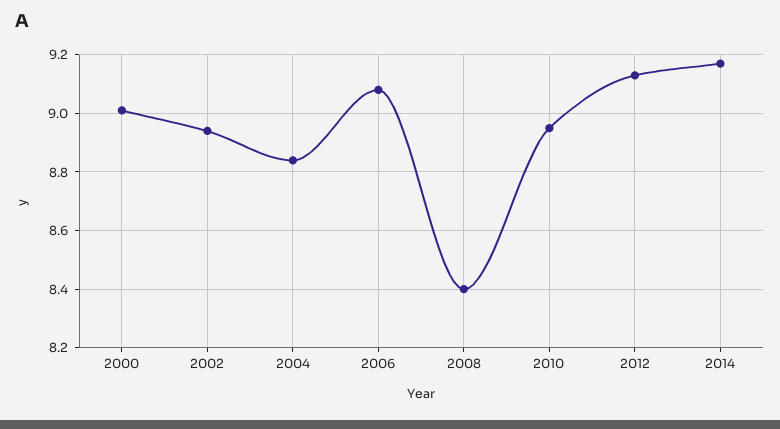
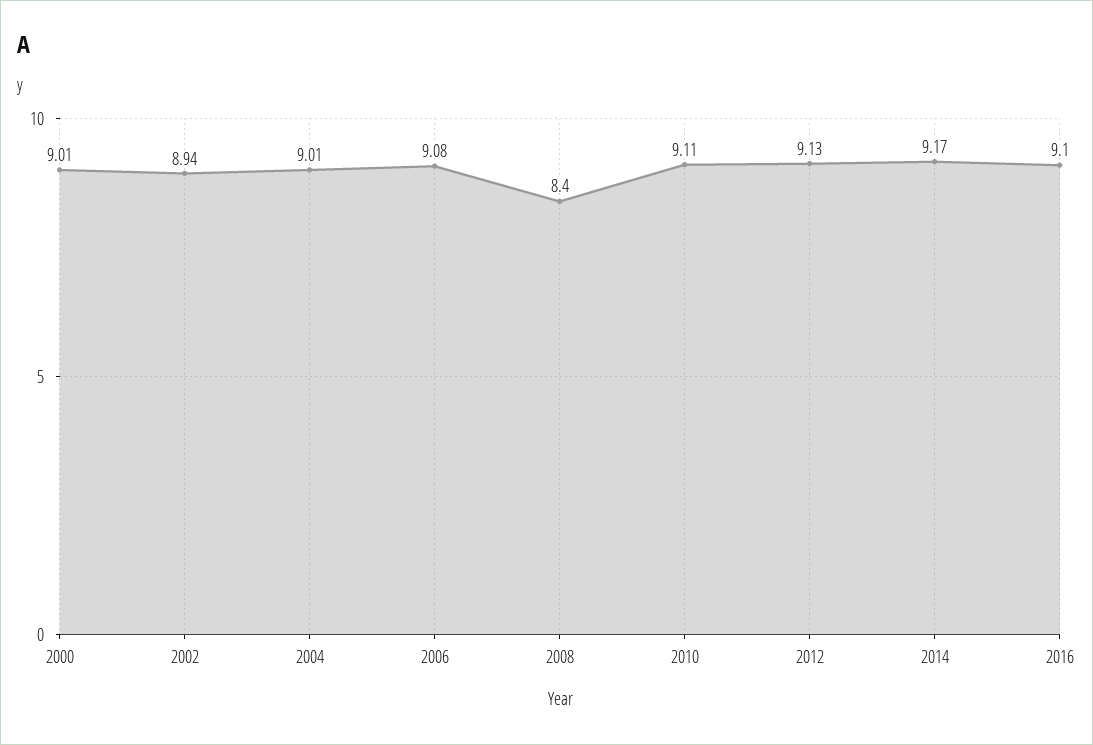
2004: 8.85 -> 9.01
2010: 8.95 -> 9.11
2016: none -> 9.1

